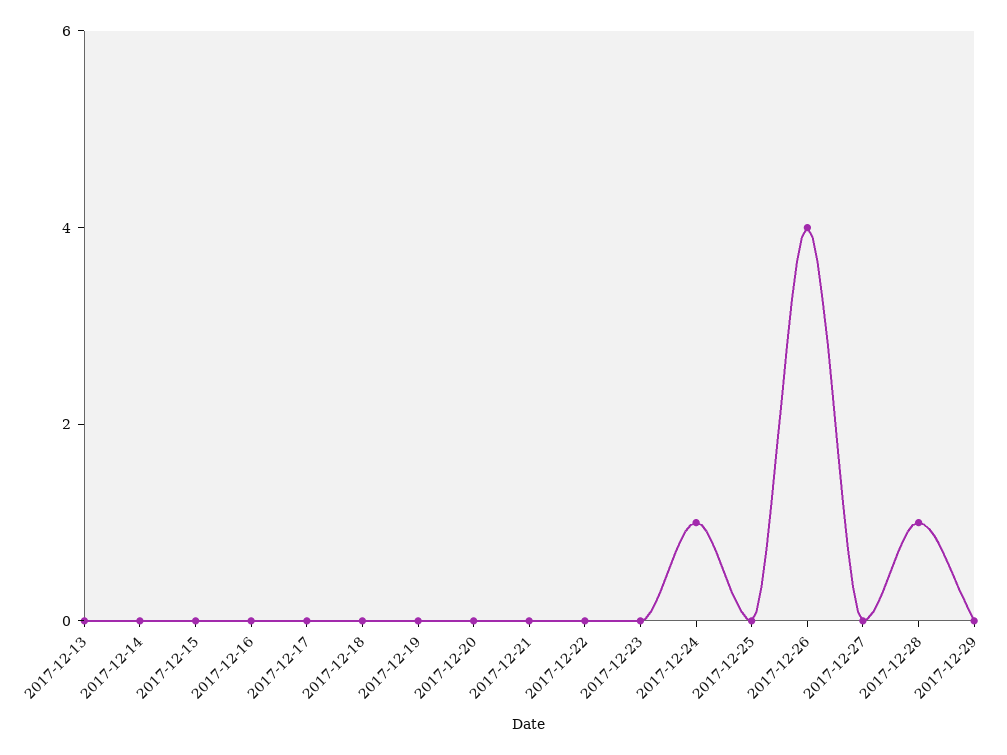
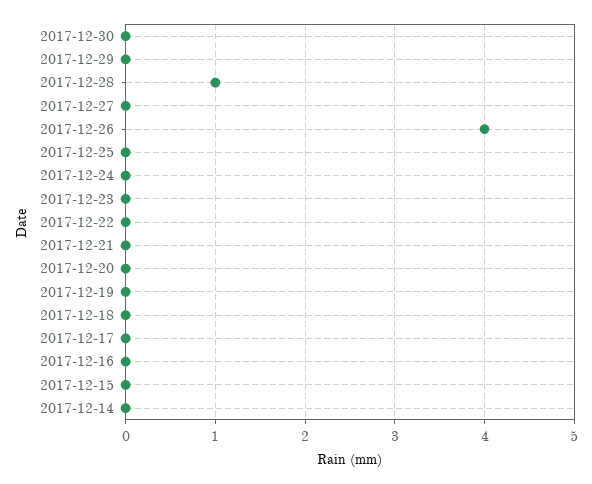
2017-12-13: 0 -> none
2017-12-24: 1 -> 0
2017-12-30: none -> 0

